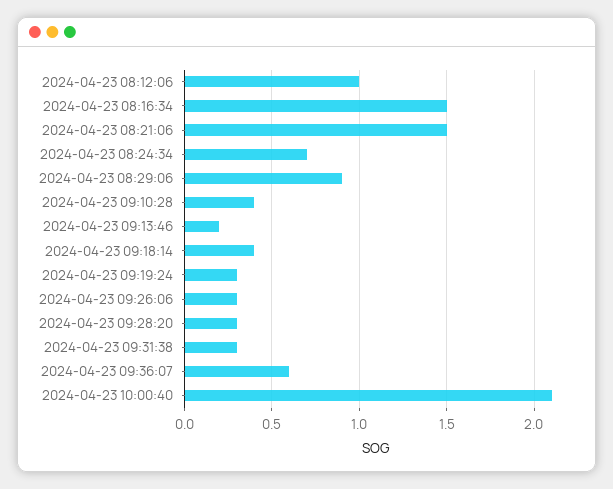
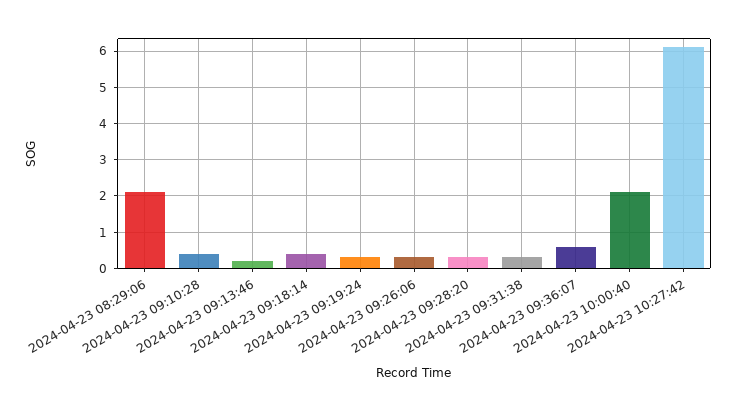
2024-04-23 08:12:06: 1 -> none
2024-04-23 08:16:34: 1.5 -> none
2024-04-23 08:21:06: 1.5 -> none
2024-04-23 08:24:34: 0.7 -> none
2024-04-23 08:29:06: 0.9 -> 2
2024-04-23 10:27:42: none -> 6

